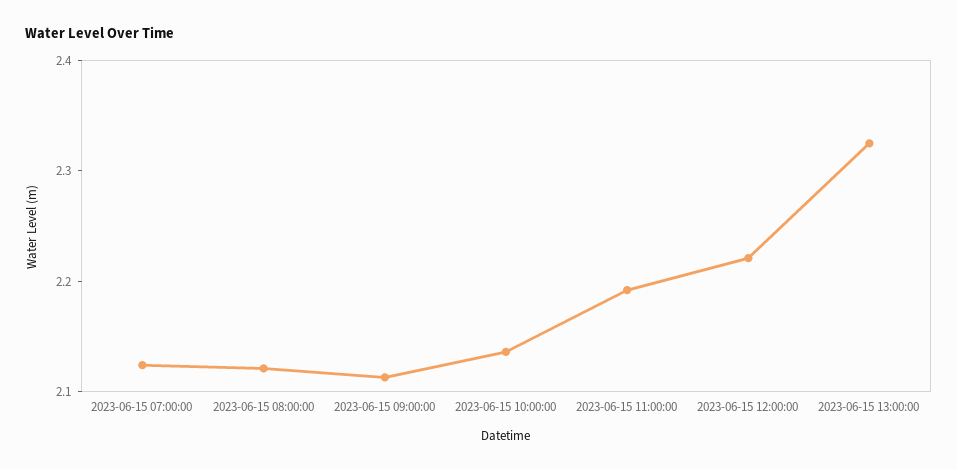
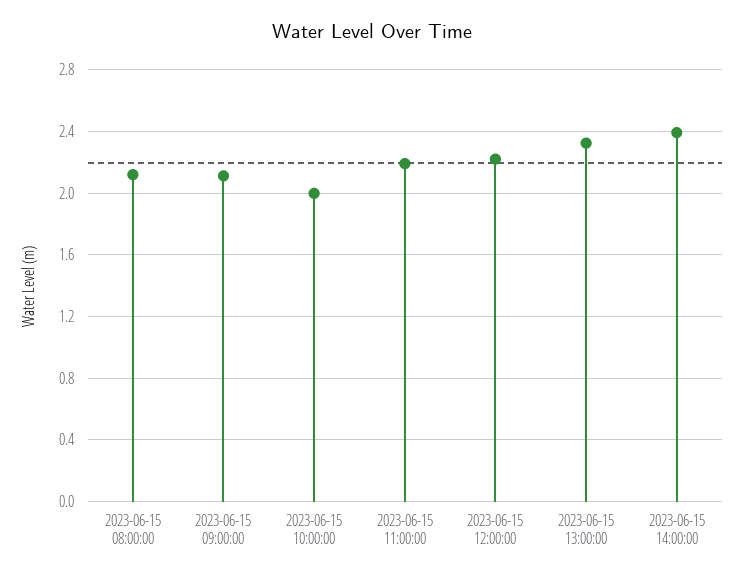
2023-06-15 07:00:00: 2.12 -> none
2023-06-15 10:00:00: 2.14 -> 2
2023-06-15 14:00:00: none -> 2.4

